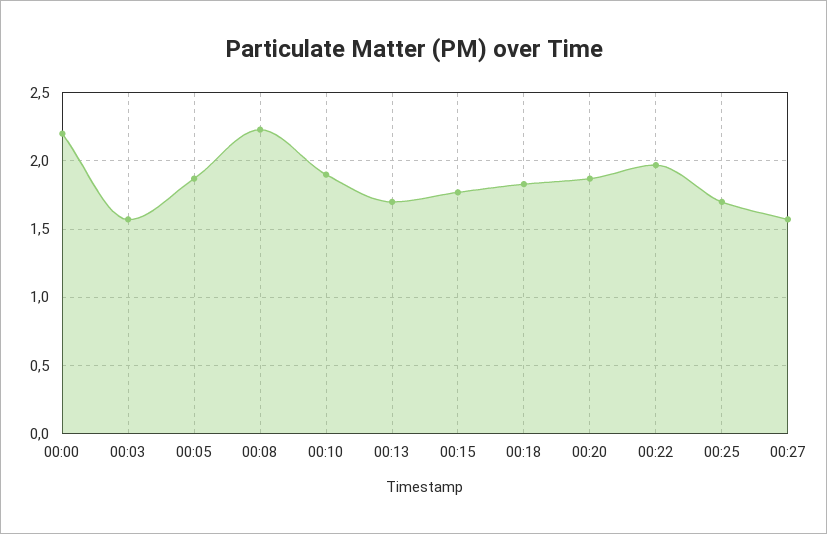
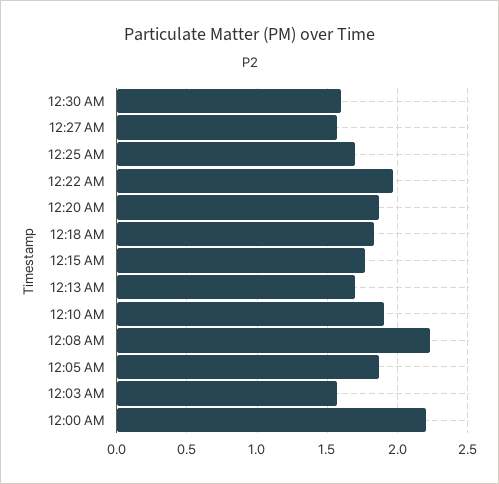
12:30 AM: none -> 1.6

